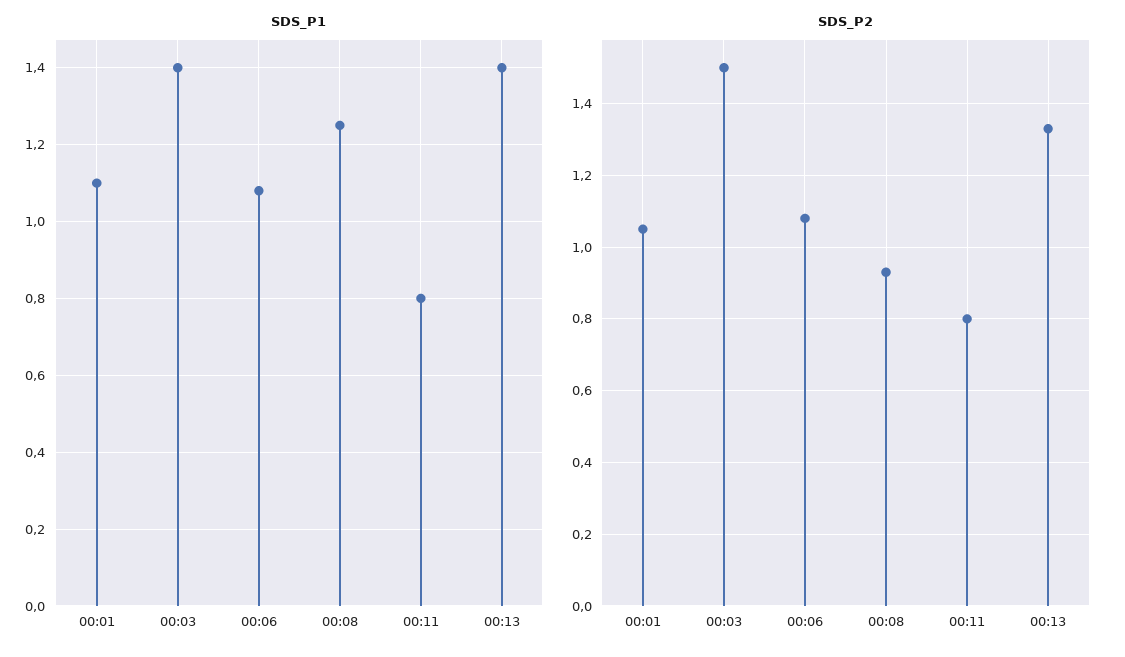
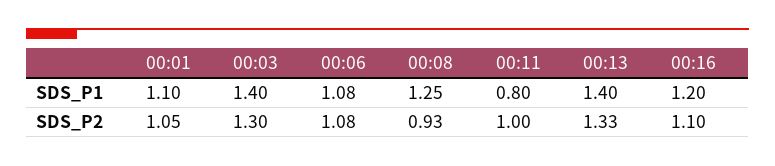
SDS_P2, 00:03: 1.5 -> 1.3
SDS_P2, 00:11: 0.8 -> 1
SDS_P1, 00:16: none -> 1.2
SDS_P2, 00:16: none -> 1.1

